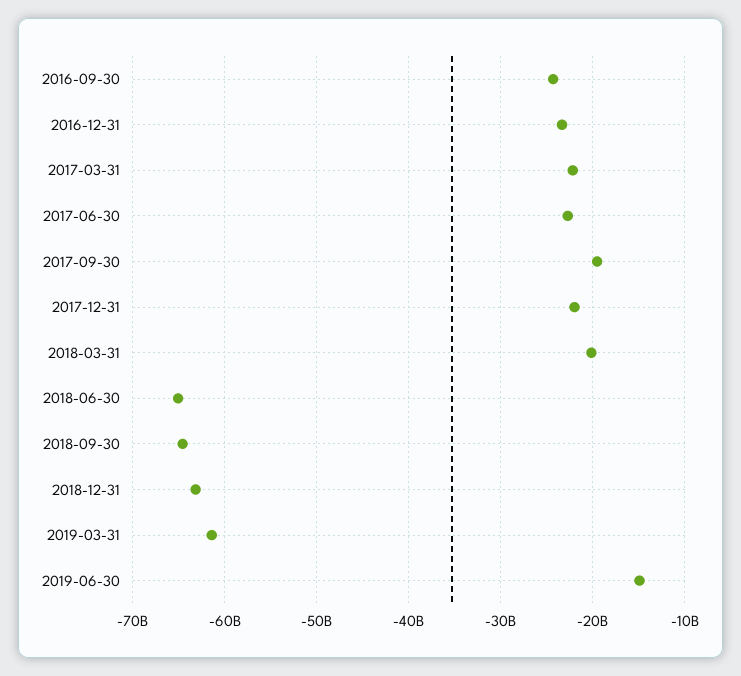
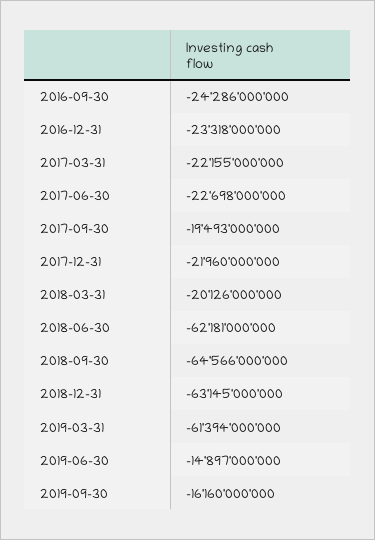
2018-06-30: -65000000000 -> -62181000000
2019-09-30: none -> -16160000000

